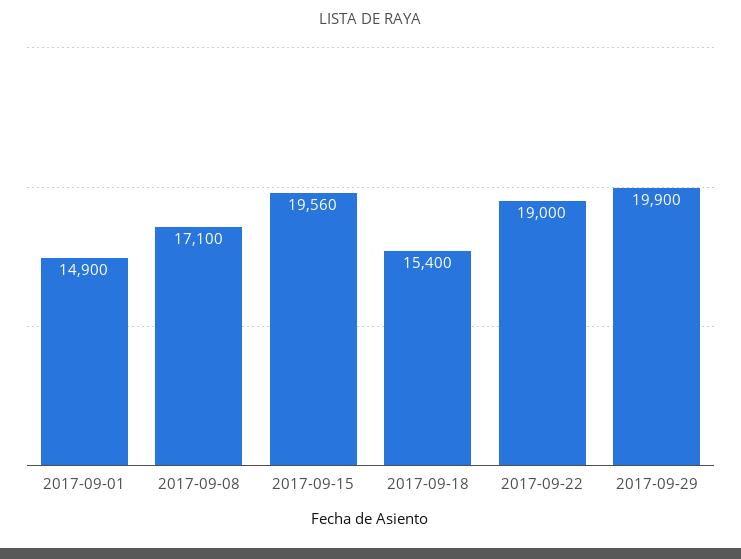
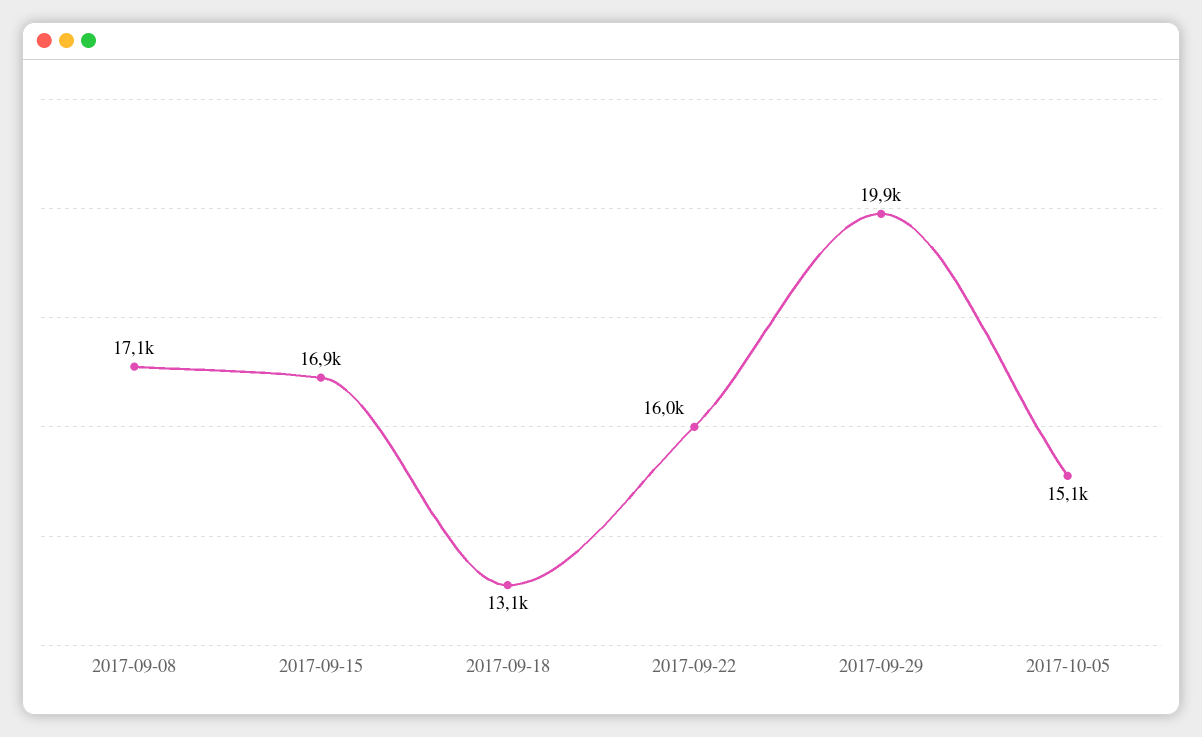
2017-09-01: 14900 -> none
2017-09-15: 19560 -> 16900
2017-09-18: 15400 -> 13100
2017-09-22: 19000 -> 16000
2017-10-05: none -> 15100

